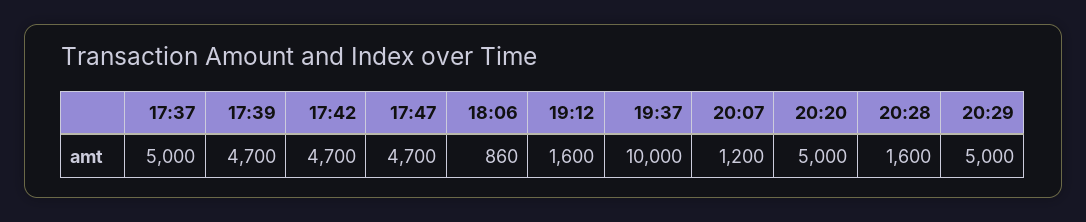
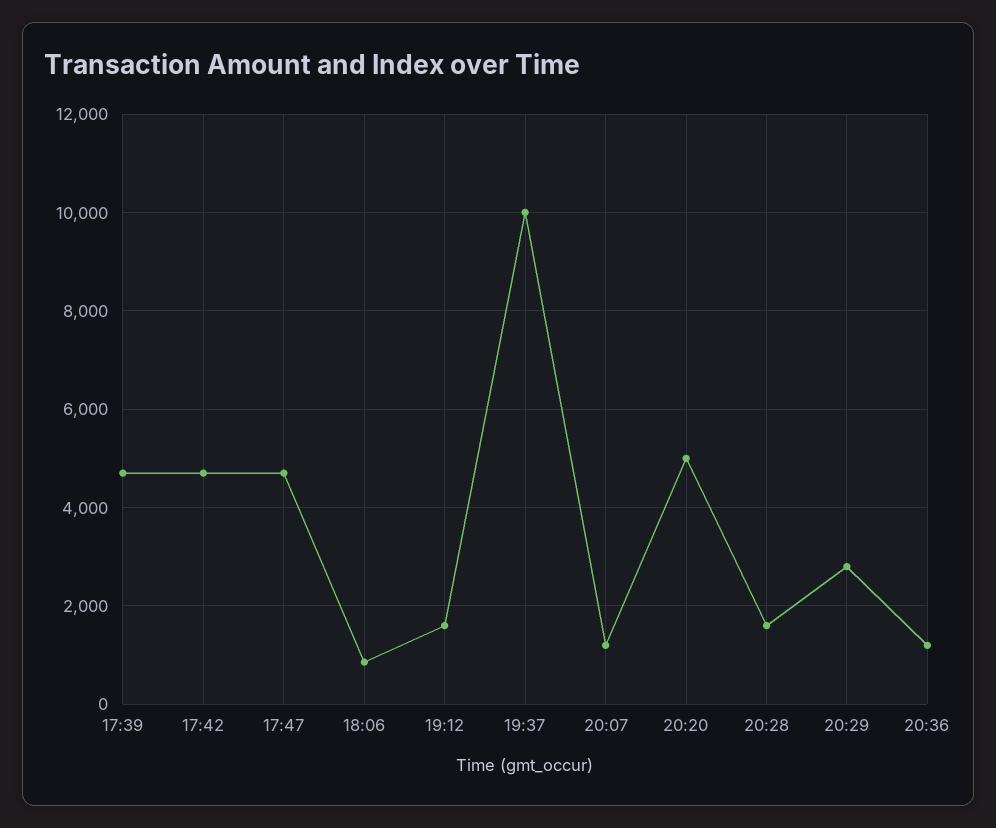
17:37: 5000 -> none
20:29: 5000 -> 2800
20:36: none -> 1200

